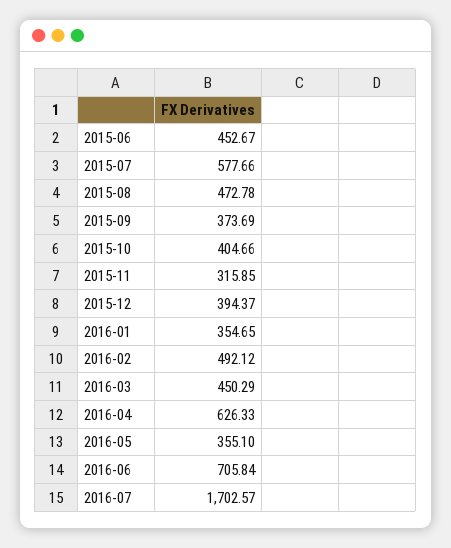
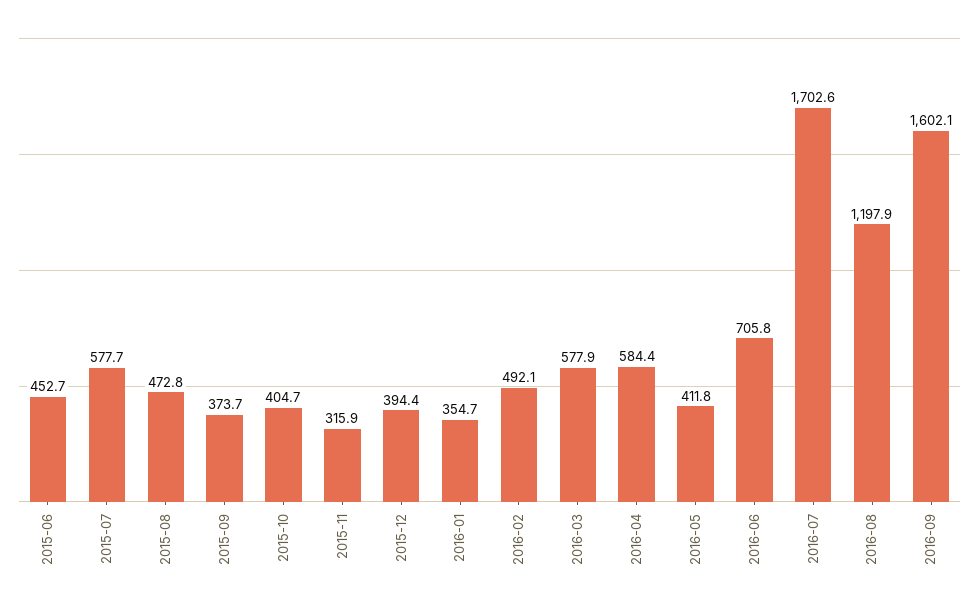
2016-03: 450.29 -> 577.9
2016-04: 626.33 -> 584.4
2016-05: 355.1 -> 411.8
2016-08: none -> 1197.9
2016-09: none -> 1602.1

